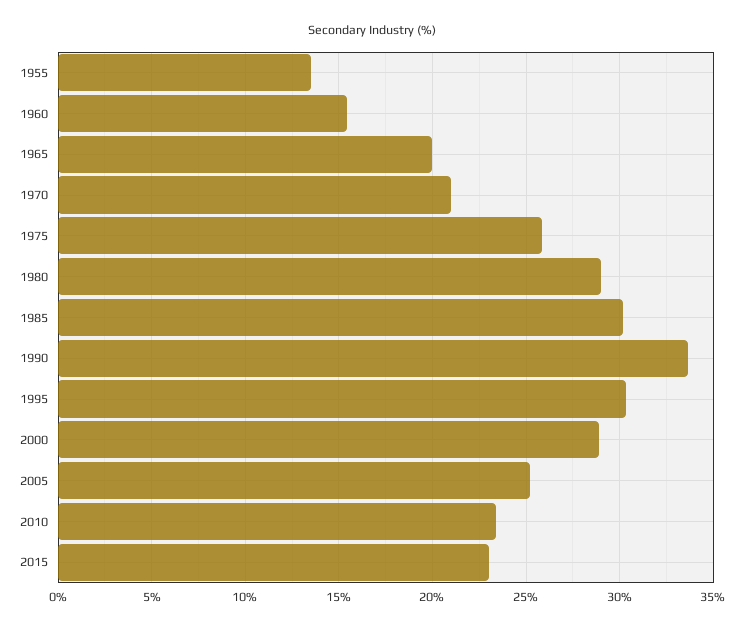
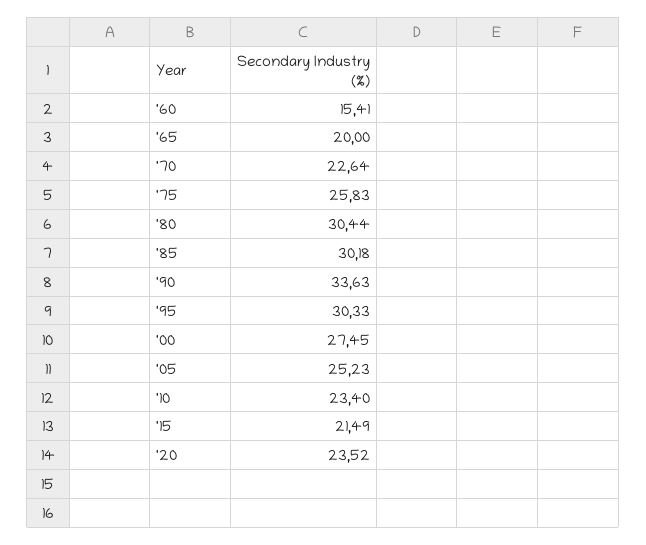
1955: 13.5 -> none
1970: 21 -> 22.64
1980: 29 -> 30.44
2000: 29 -> 27.45
2015: 23 -> 21.49
'20: none -> 23.52

